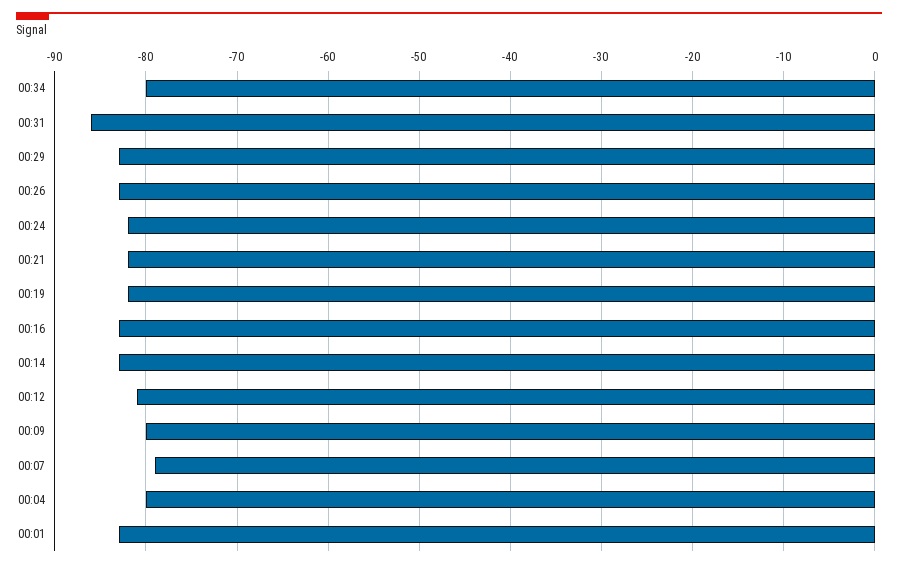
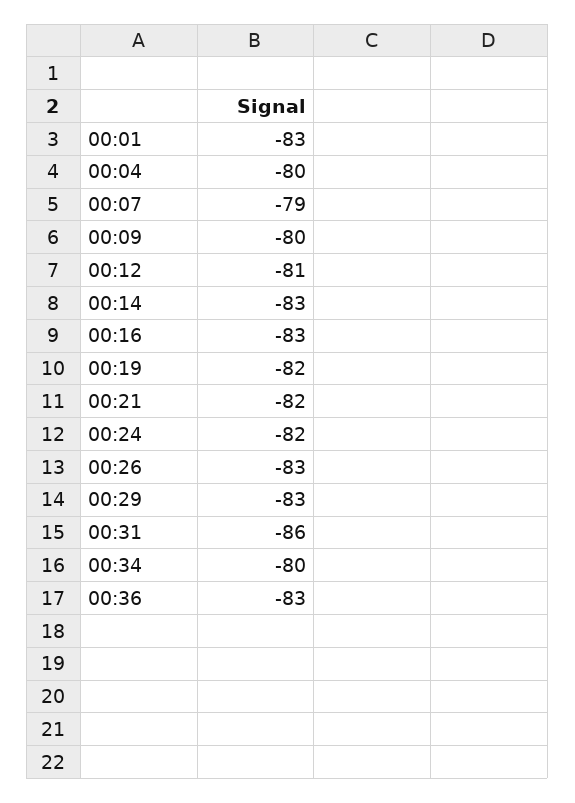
00:36: none -> -83

